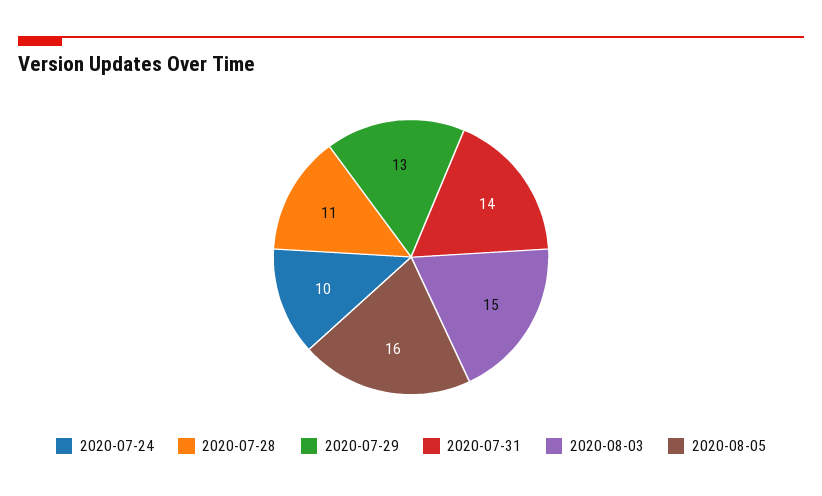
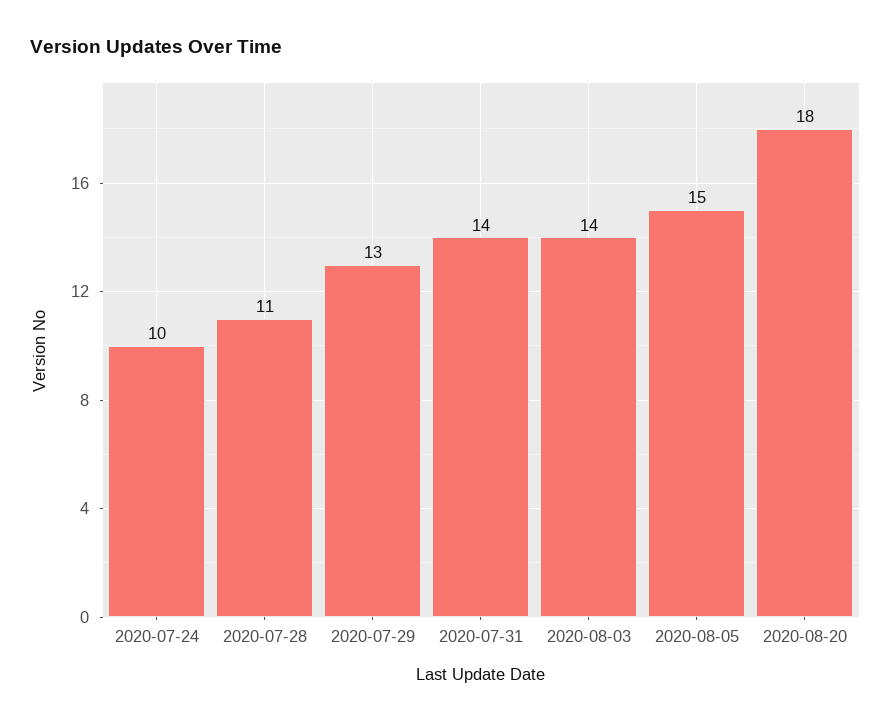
2020-08-03: 15 -> 14
2020-08-05: 16 -> 15
2020-08-20: none -> 18

